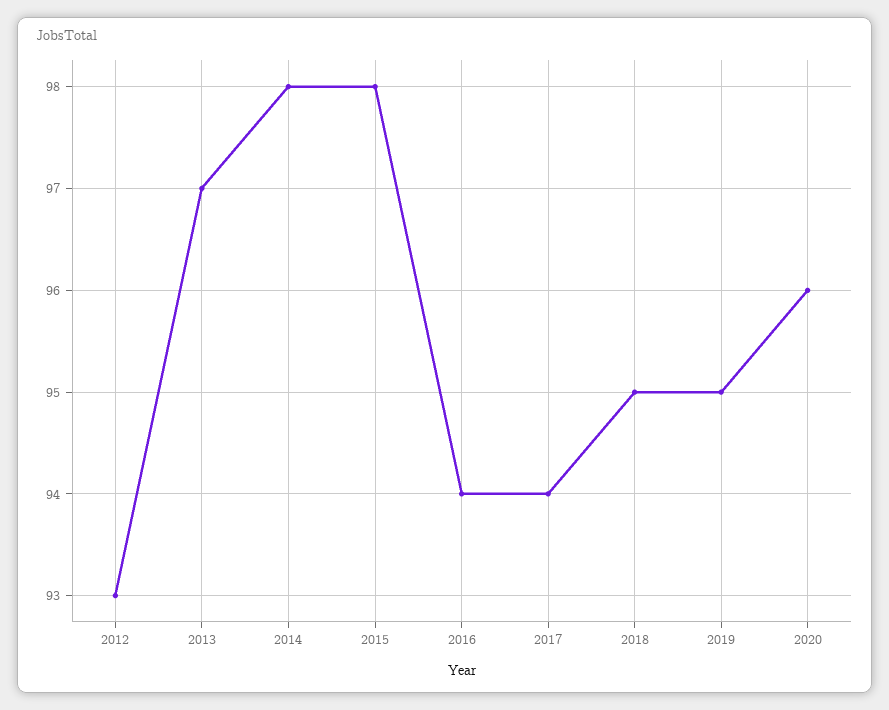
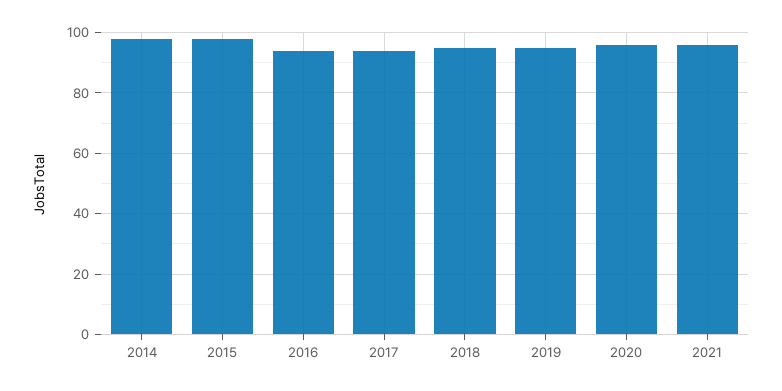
2012: 93 -> none
2013: 97 -> none
2021: none -> 95

